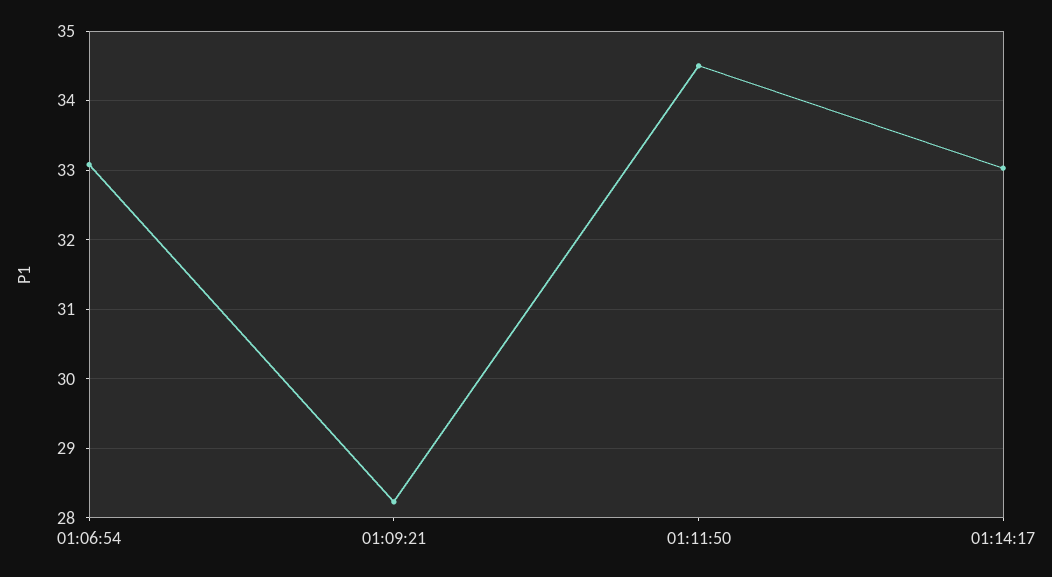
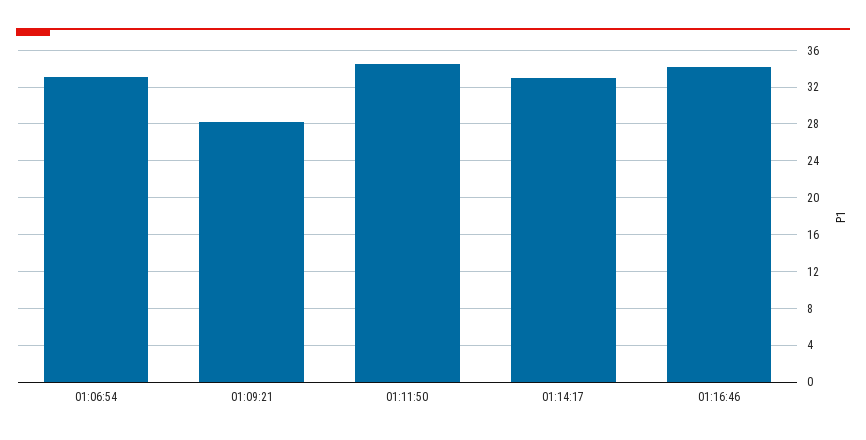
01:16:46: none -> 34

